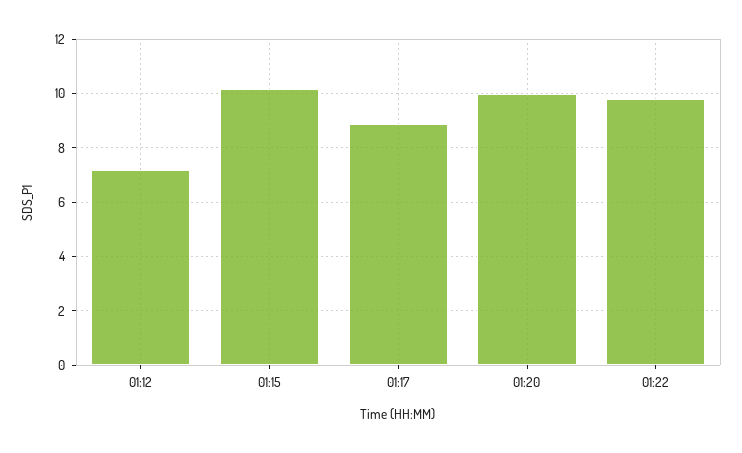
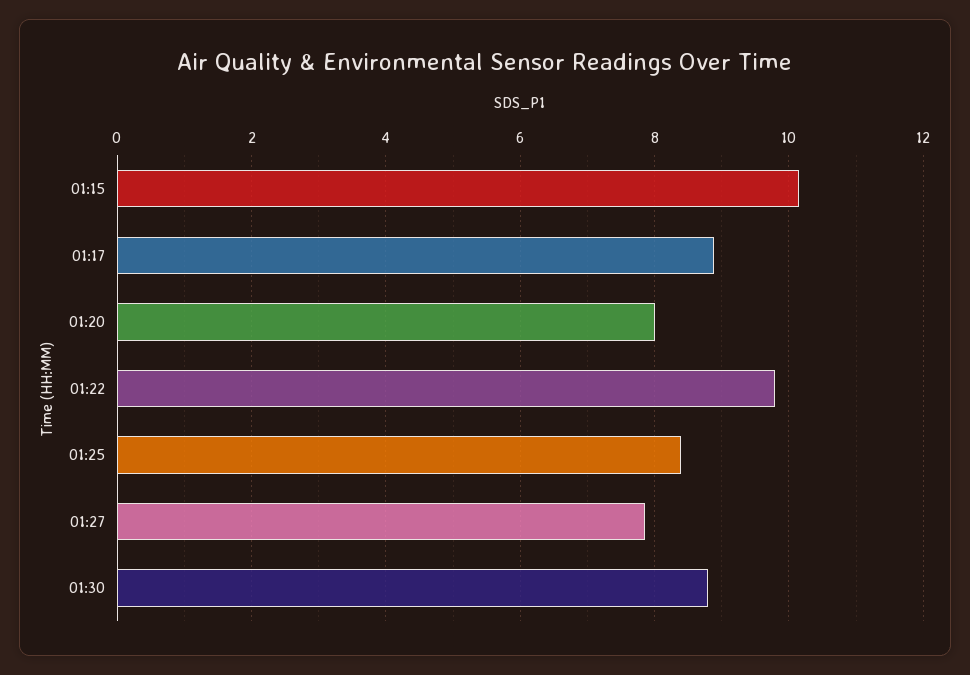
01:12: 7.25 -> none
01:20: 10 -> 8
01:25: none -> 8.4
01:27: none -> 7.8
01:30: none -> 8.8

